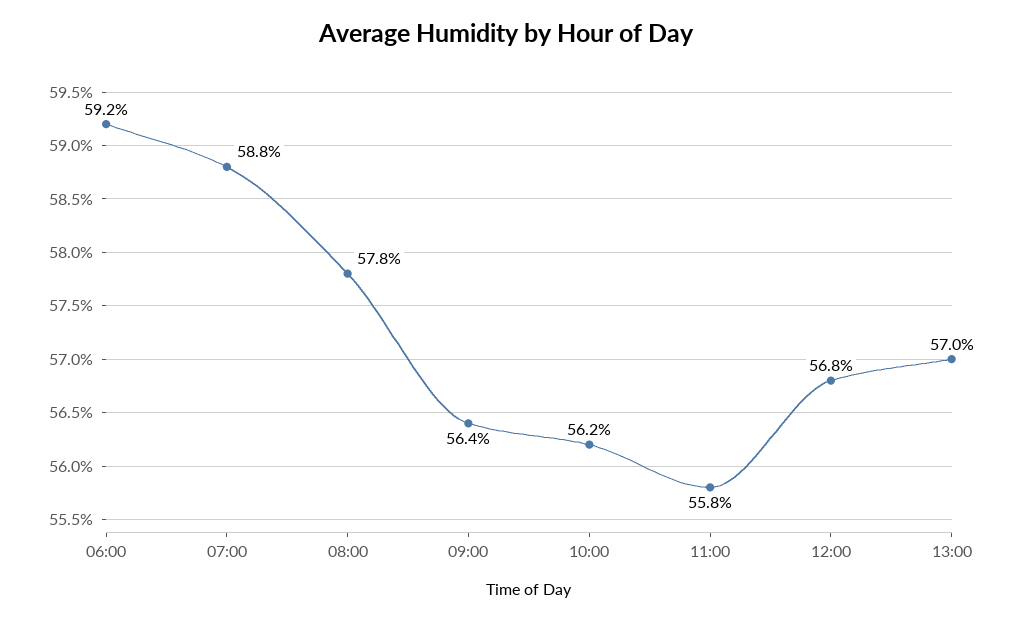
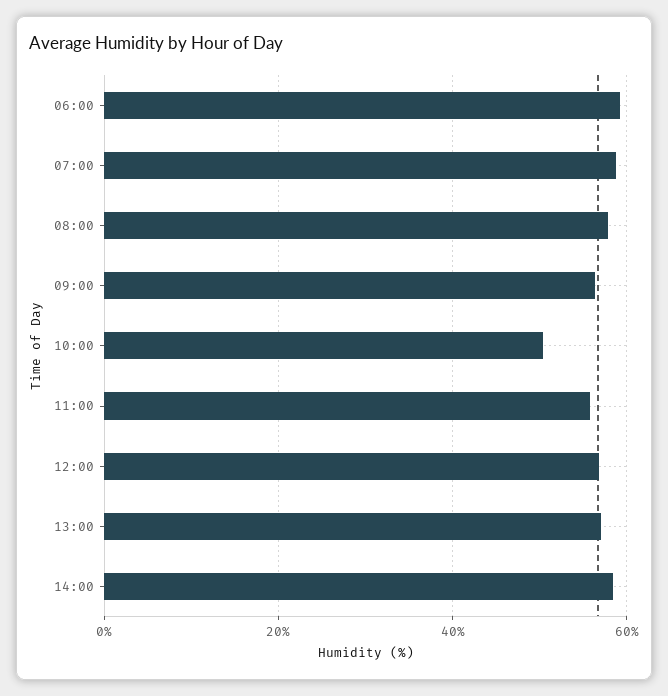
10:00: 56.2 -> 50
14:00: none -> 58

